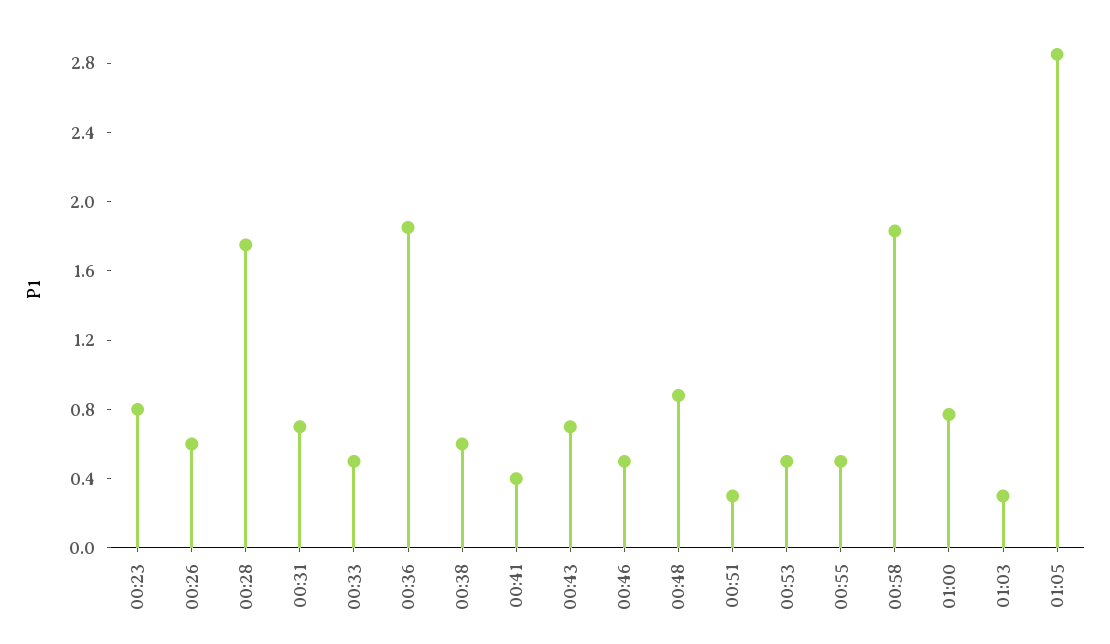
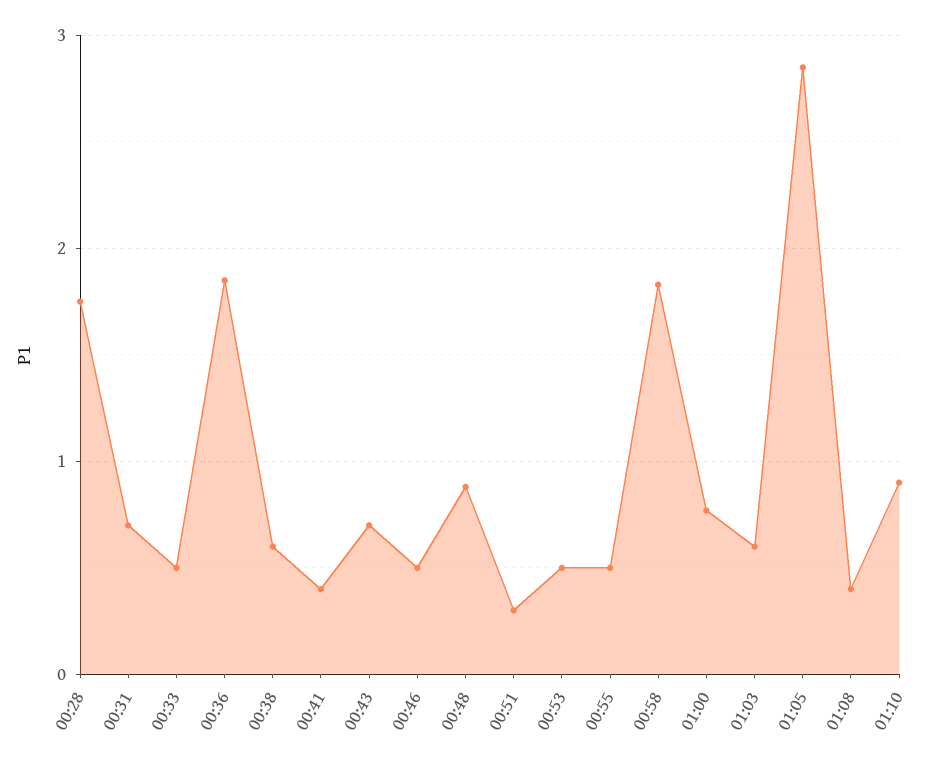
00:23: 0.8 -> none
00:26: 0.6 -> none
01:03: 0.3 -> 0.6
01:08: none -> 0.4
01:10: none -> 0.9

